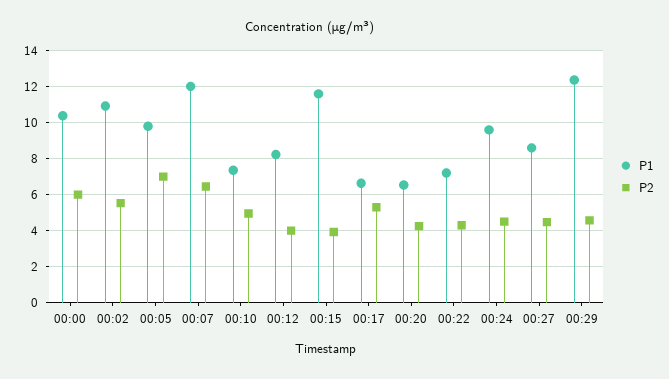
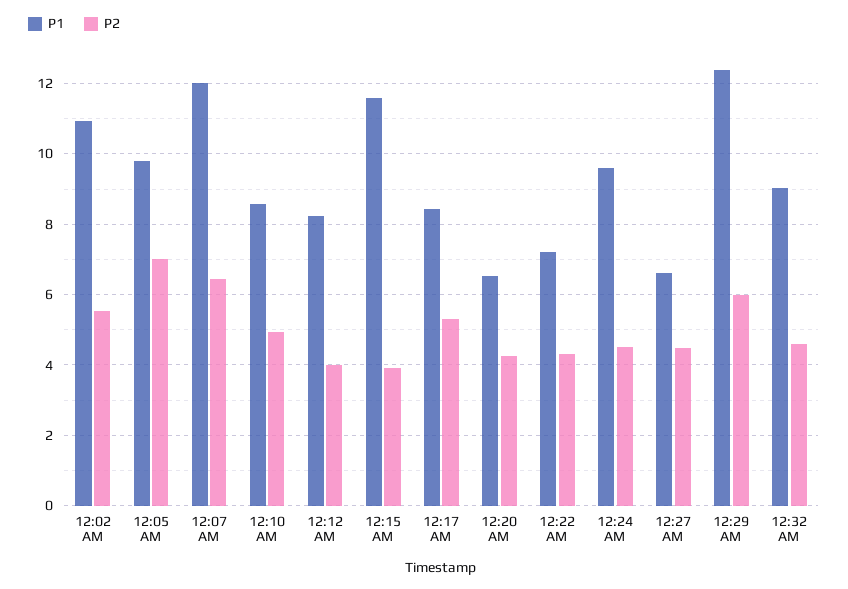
P1, 00:00: 10.5 -> none
P2, 00:00: 6 -> none
P1, 00:10: 7.5 -> 8.6
P1, 00:17: 6.5 -> 8.4
P1, 00:27: 8.5 -> 6.6
P2, 00:29: 4.5 -> 6
P1, 12:32 AM: none -> 9
P2, 12:32 AM: none -> 4.6

